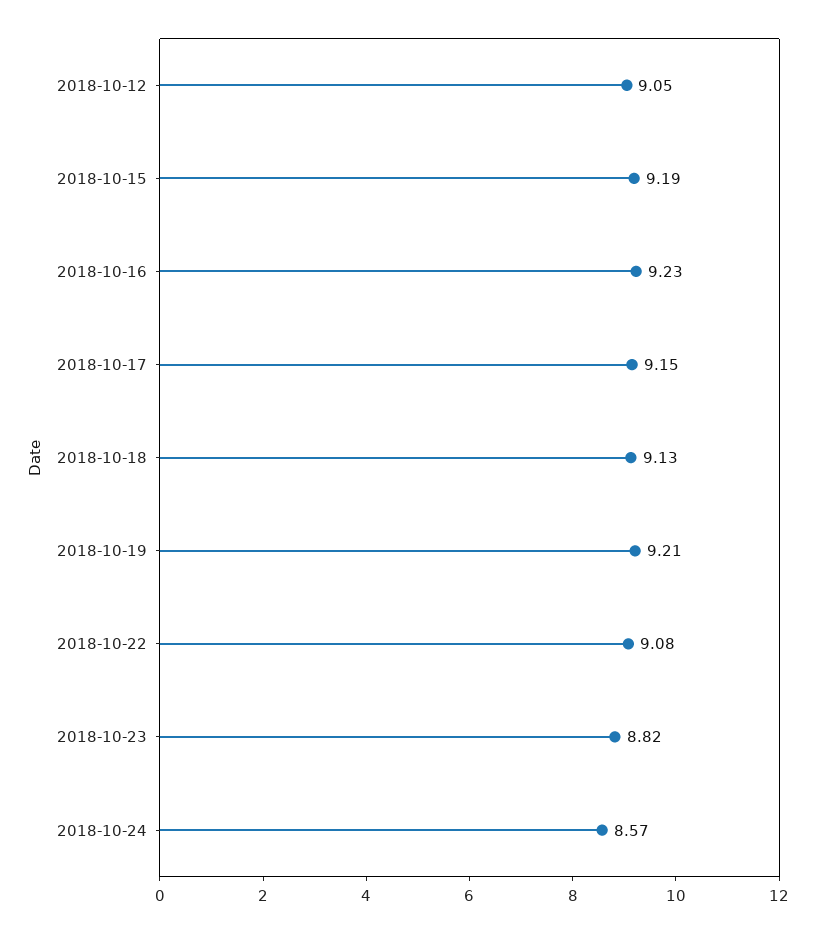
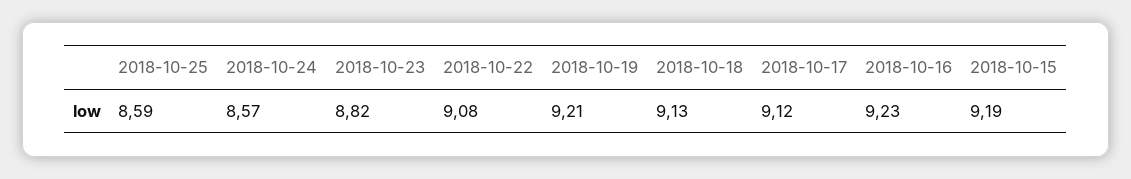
2018-10-12: 9.05 -> none
2018-10-17: 9.15 -> 9.12
2018-10-25: none -> 8.59

